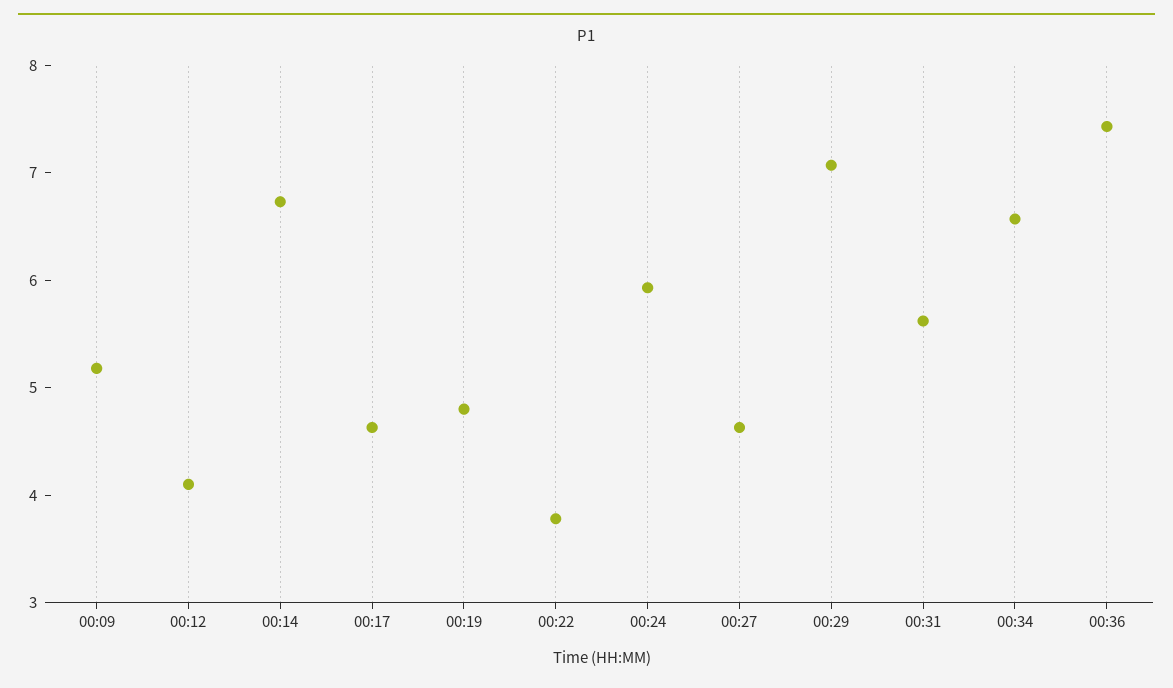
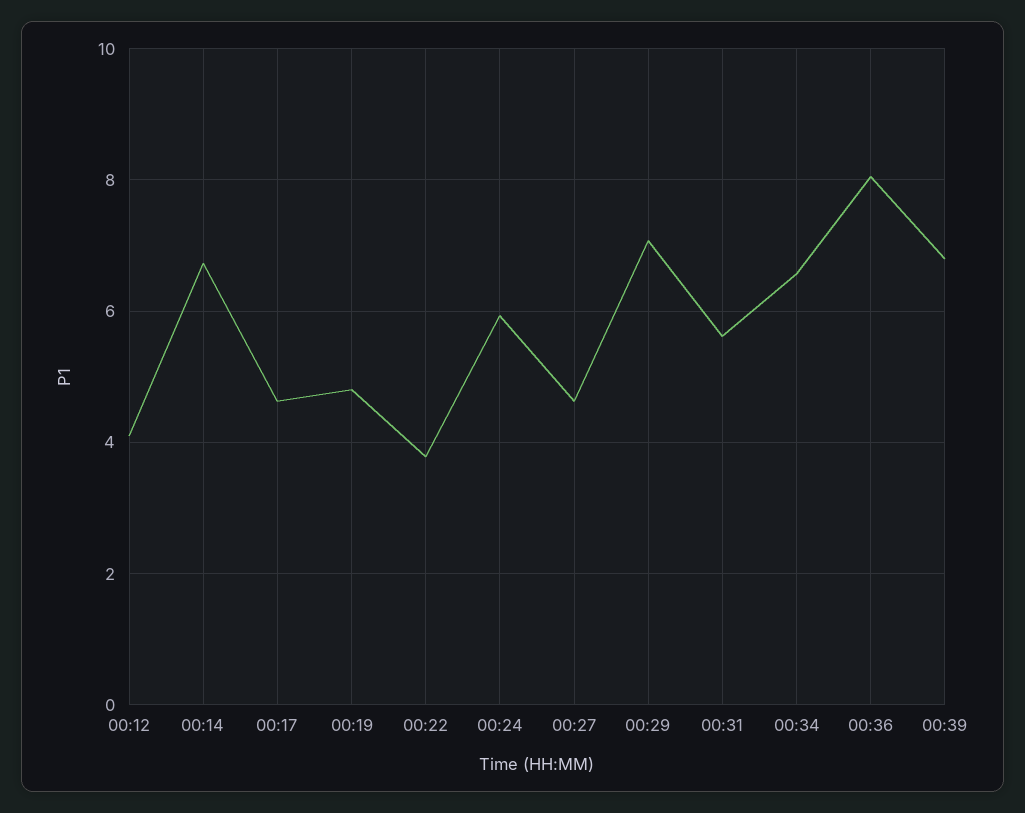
00:09: 5.2 -> none
00:36: 7.4 -> 8
00:39: none -> 6.8

